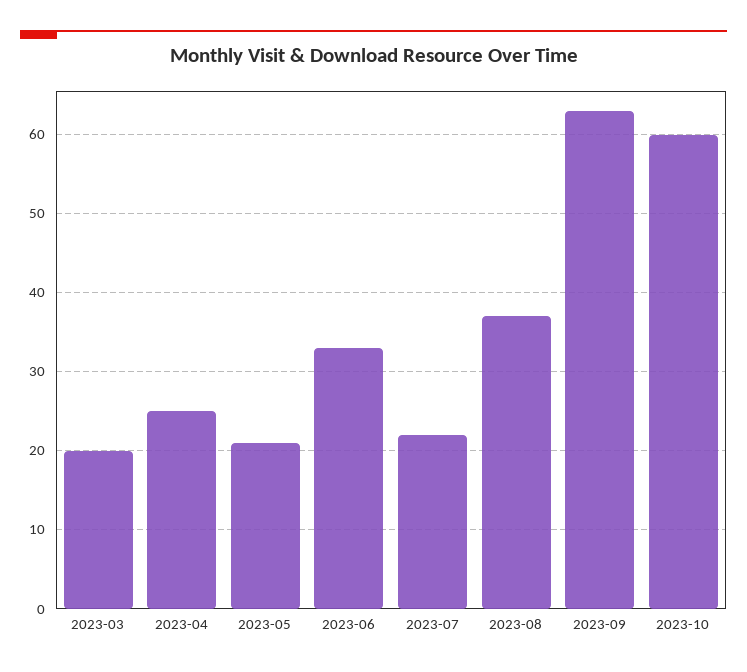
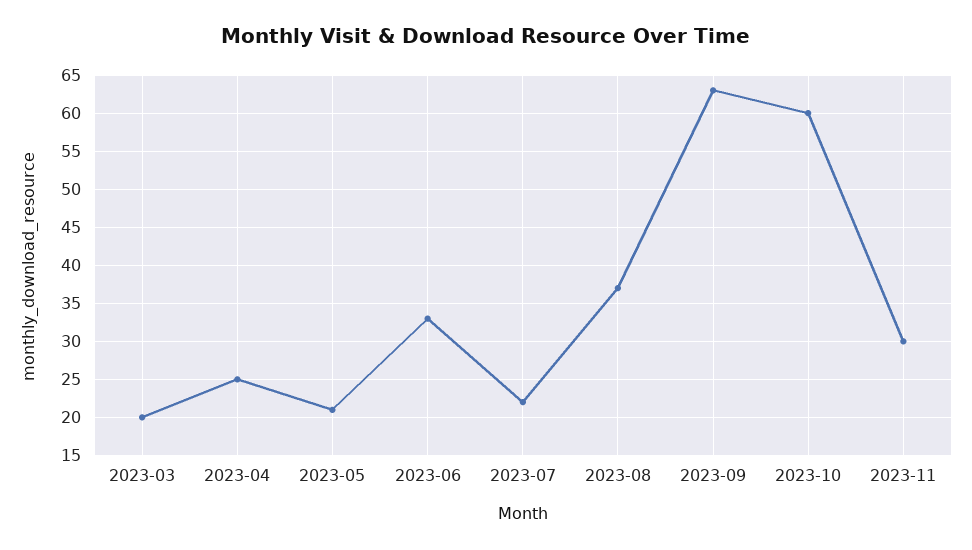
2023-11: none -> 30

